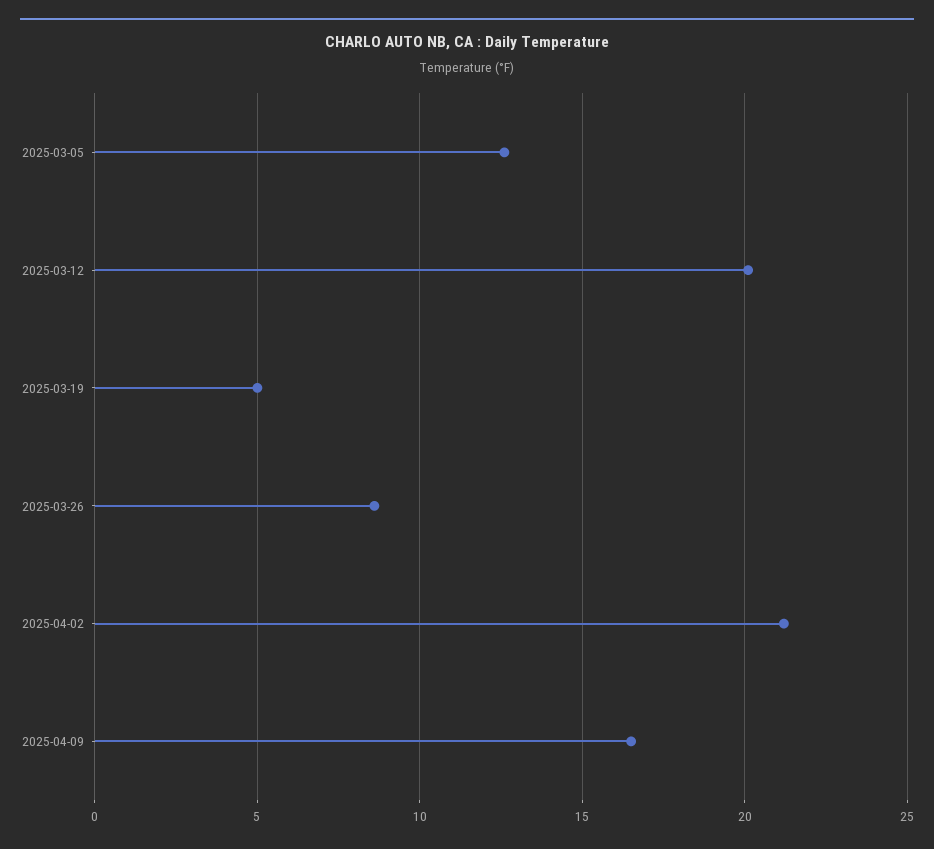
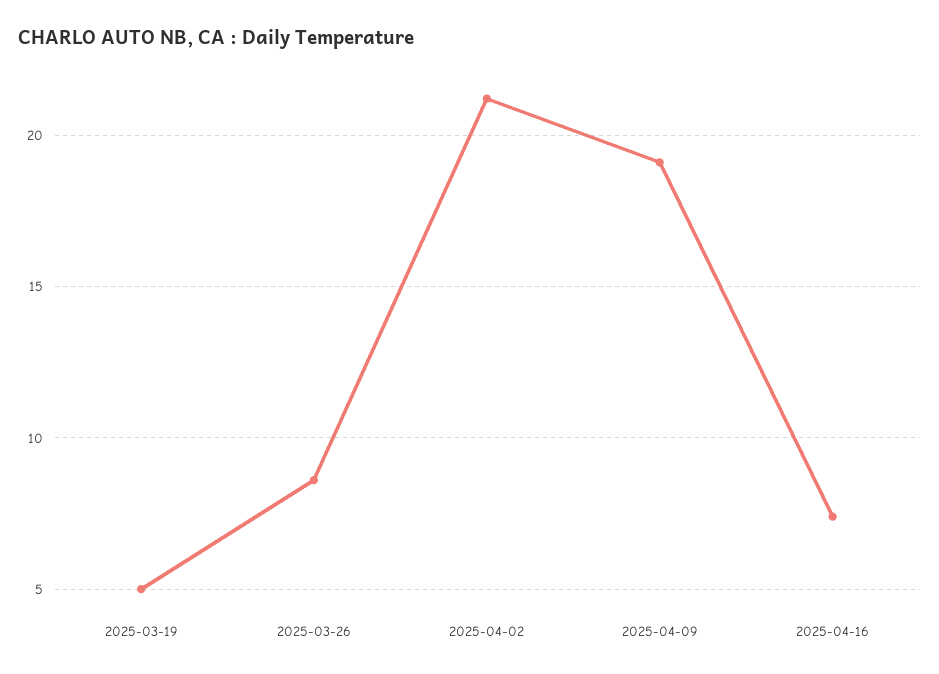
2025-03-05: 12.5 -> none
2025-03-12: 20 -> none
2025-04-09: 16.5 -> 19
2025-04-16: none -> 7.5

